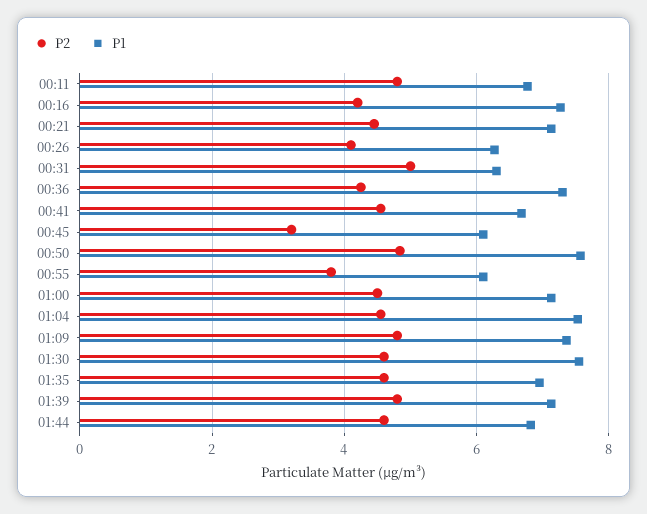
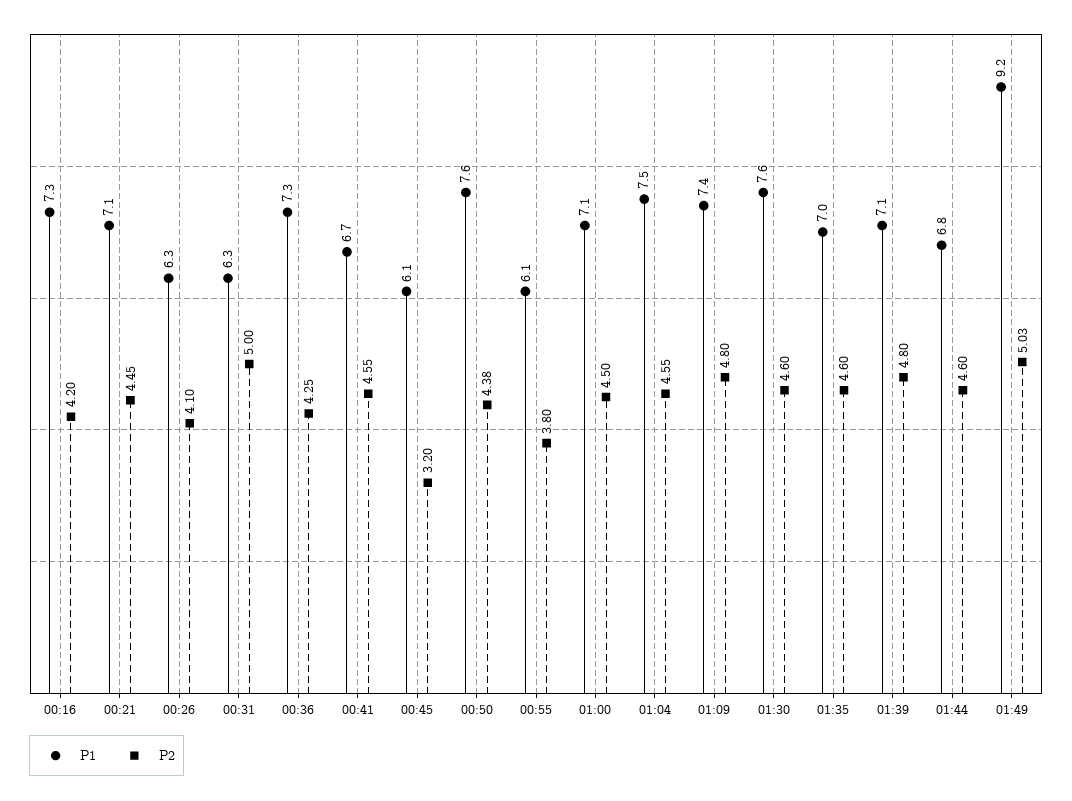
P2, 00:11: 4.8 -> none
P1, 00:11: 6.8 -> none
P2, 00:50: 4.8 -> 4.38
P1, 01:49: none -> 9.2
P2, 01:49: none -> 5.03

